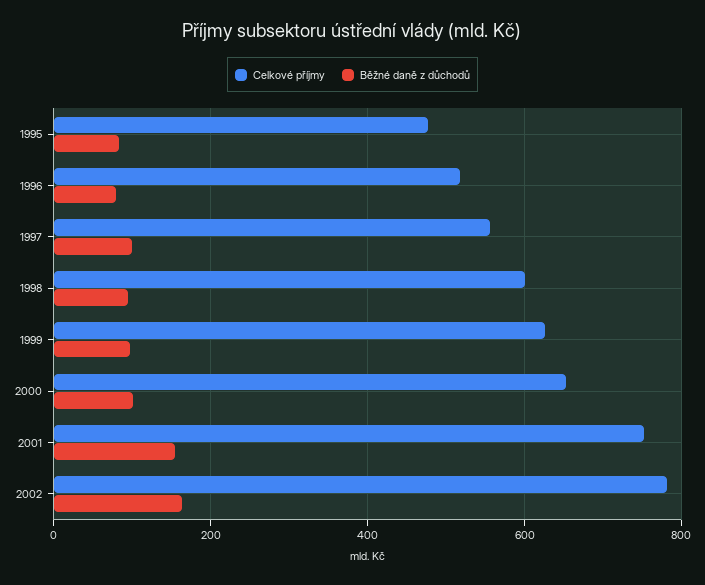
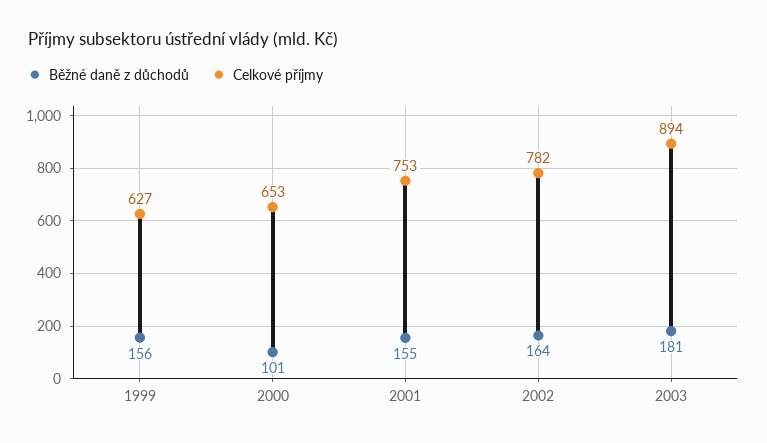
Celkové příjmy, 1995: 480 -> none
Běžné daně z důchodů, 1995: 80 -> none
Celkové příjmy, 1996: 520 -> none
Běžné daně z důchodů, 1996: 80 -> none
Celkové příjmy, 1997: 560 -> none
Běžné daně z důchodů, 1997: 100 -> none
Celkové příjmy, 1998: 600 -> none
Běžné daně z důchodů, 1998: 100 -> none
Běžné daně z důchodů, 1999: 100 -> 156
Běžné daně z důchodů, 2003: none -> 181
Celkové příjmy, 2003: none -> 894

